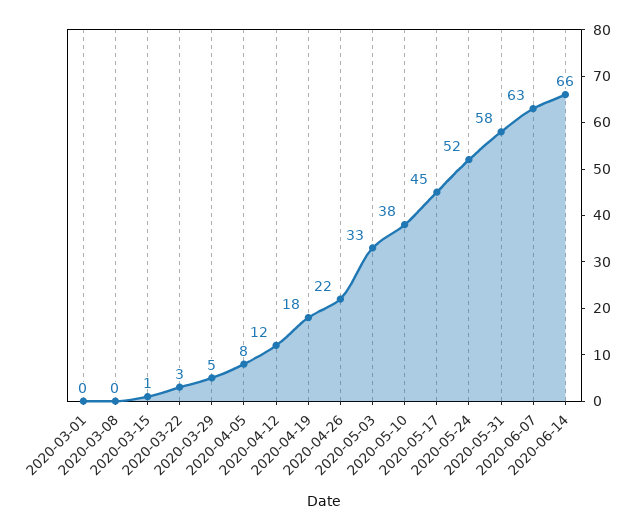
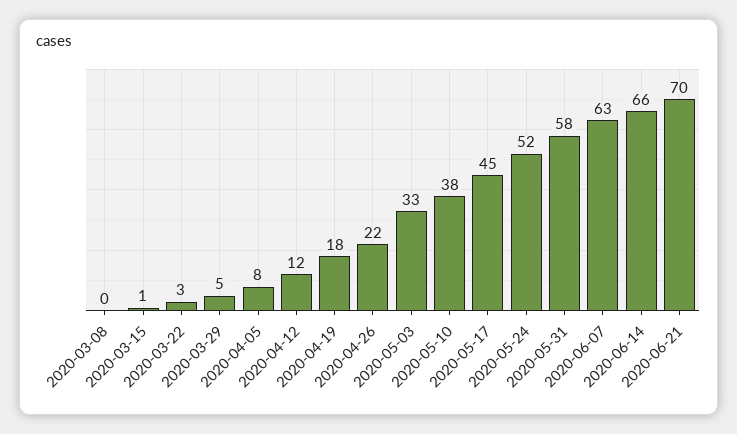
2020-03-01: 0 -> none
2020-06-21: none -> 70

